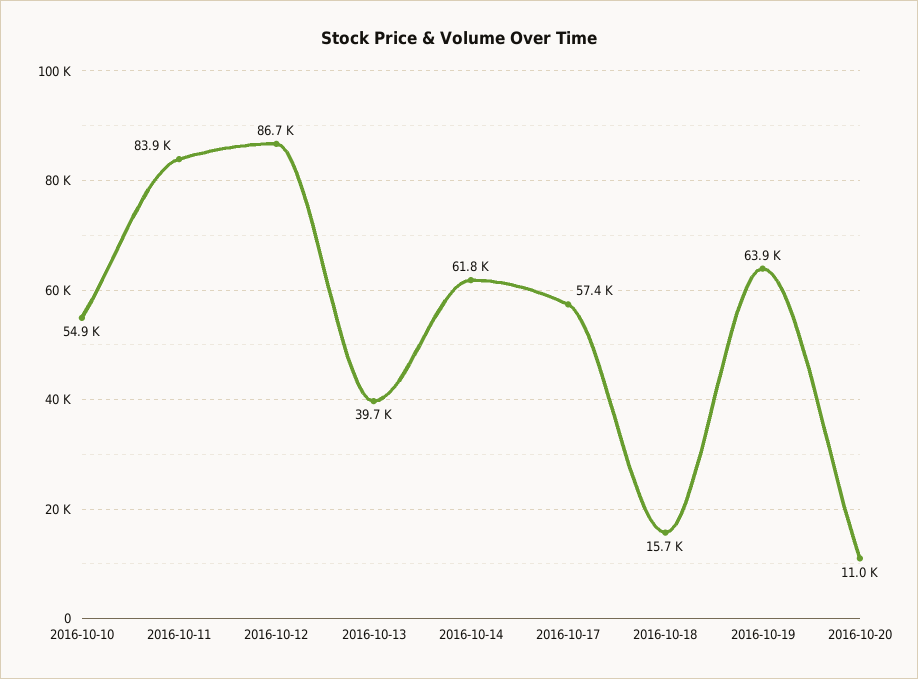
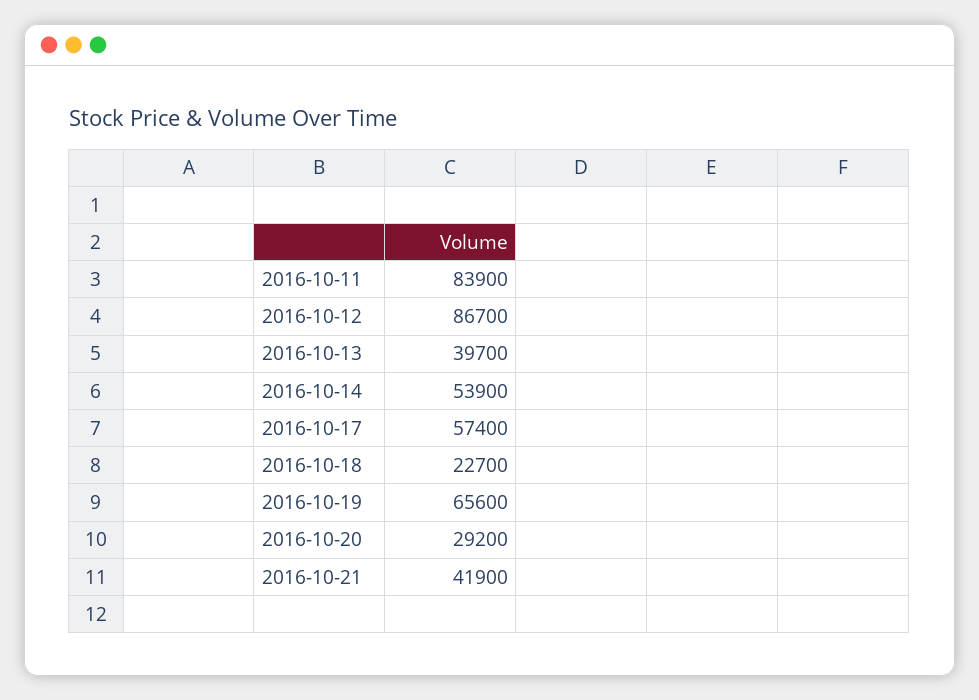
2016-10-10: 54900 -> none
2016-10-14: 61800 -> 53900
2016-10-18: 15700 -> 22700
2016-10-19: 63900 -> 65600
2016-10-20: 11000 -> 29200
2016-10-21: none -> 41900

